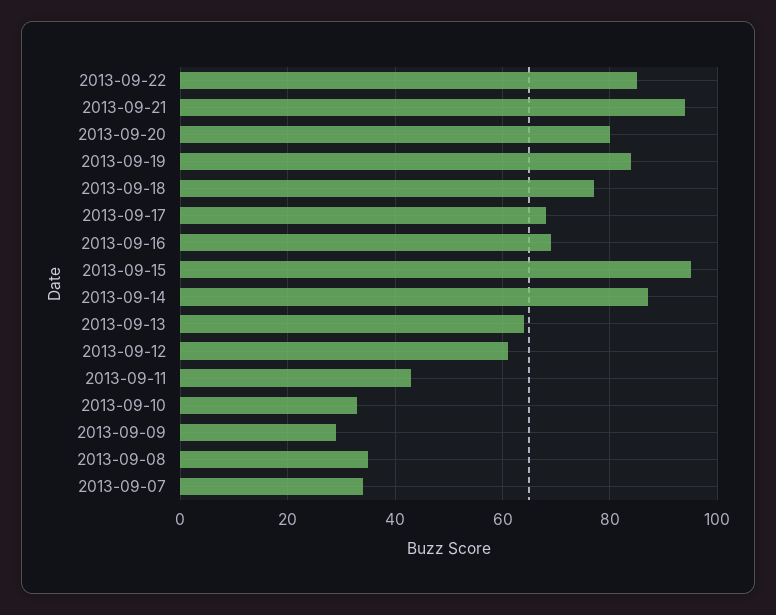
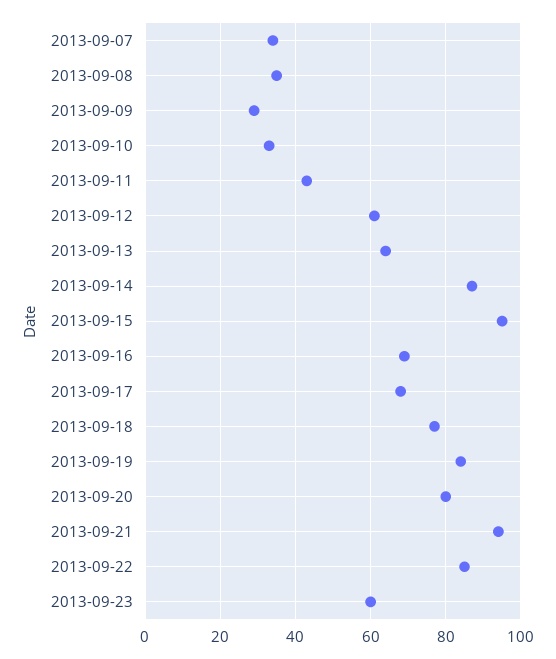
2013-09-23: none -> 60

